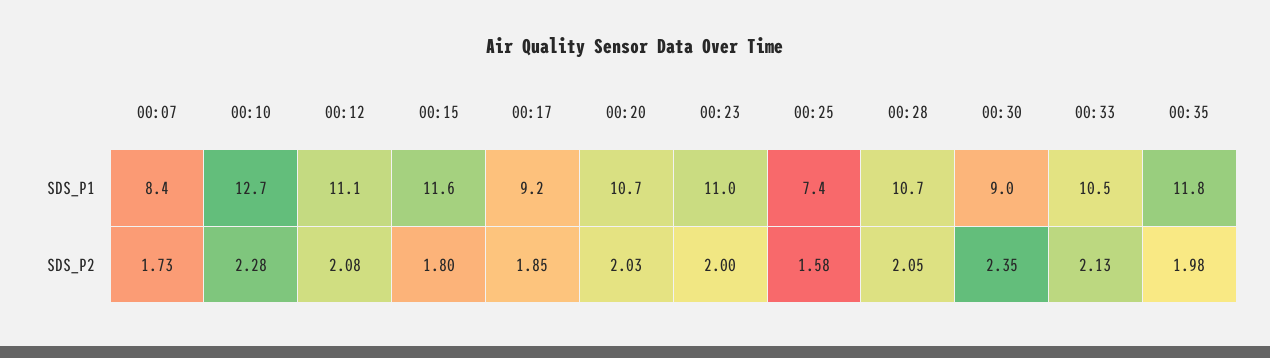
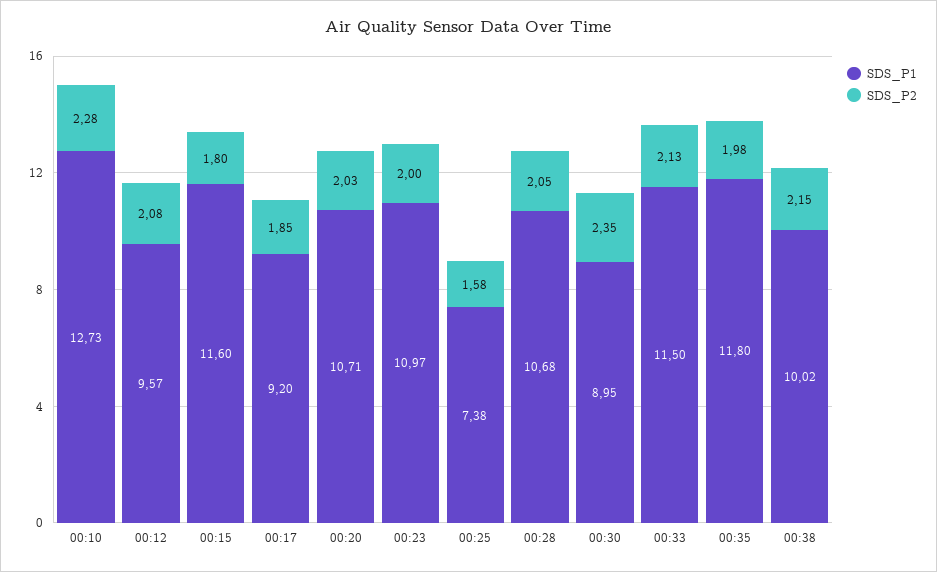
SDS_P1, 00:07: 8.4 -> none
SDS_P1, 00:12: 11.1 -> 9.57
SDS_P1, 00:33: 10.5 -> 11.5
SDS_P2, 00:07: 1.73 -> none
SDS_P1, 00:38: none -> 10.02
SDS_P2, 00:38: none -> 2.15

